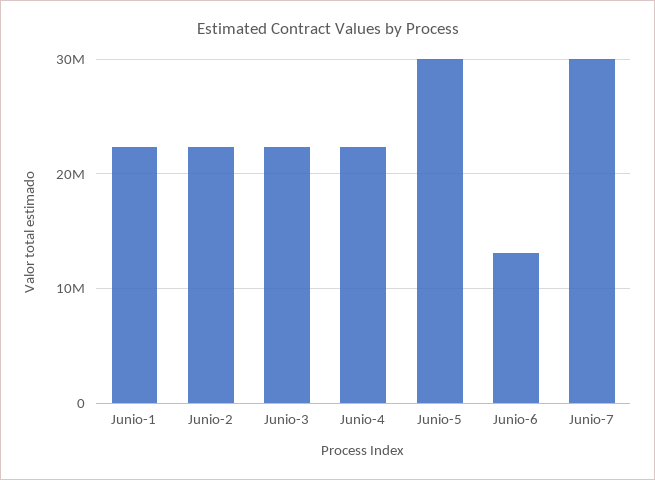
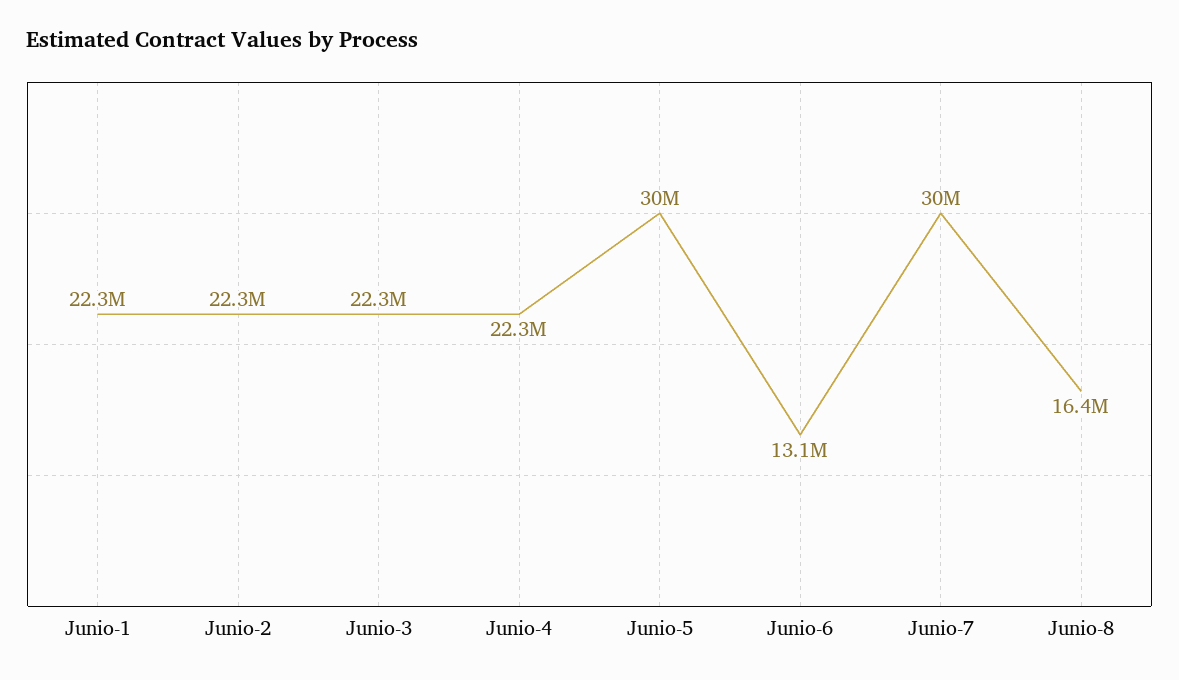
Junio-8: none -> 16400000

